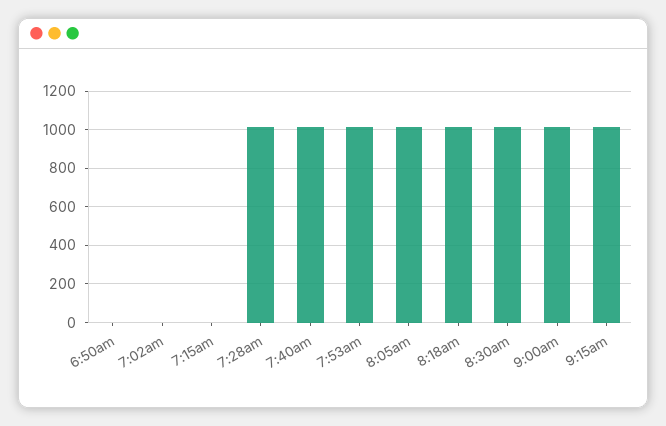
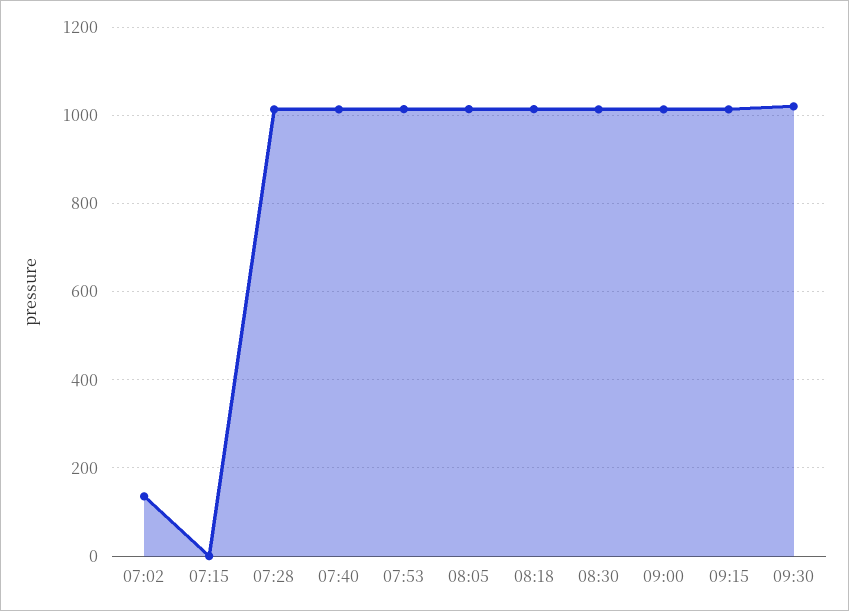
6:50am: 0 -> none
7:02am: 0 -> 140
09:30: none -> 1020

